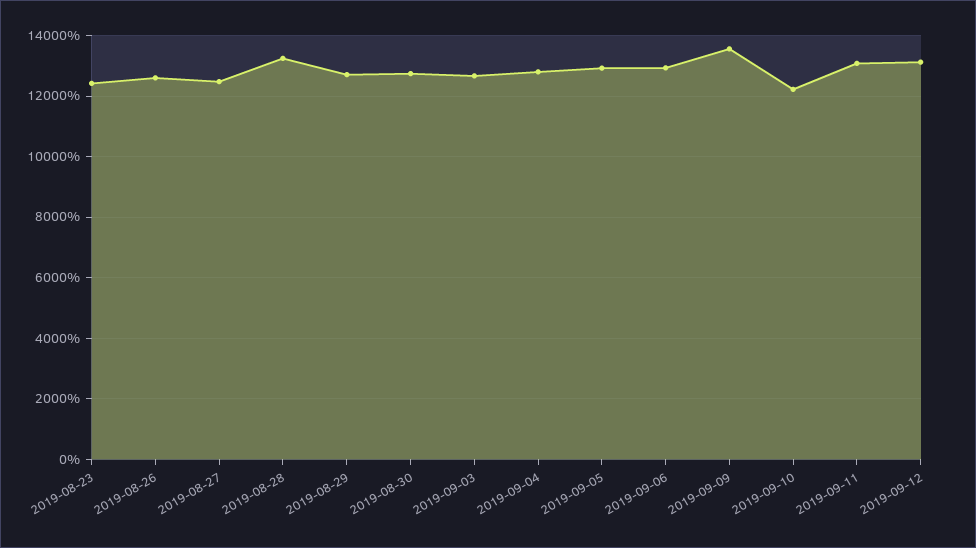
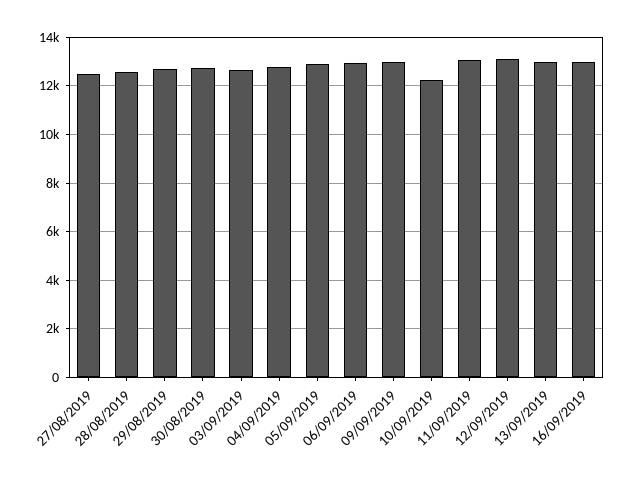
2019-08-23: 12400 -> none
2019-08-26: 12600 -> none
2019-08-28: 13200 -> 12500
2019-09-09: 13600 -> 13000
13/09/2019: none -> 13000
16/09/2019: none -> 13000

